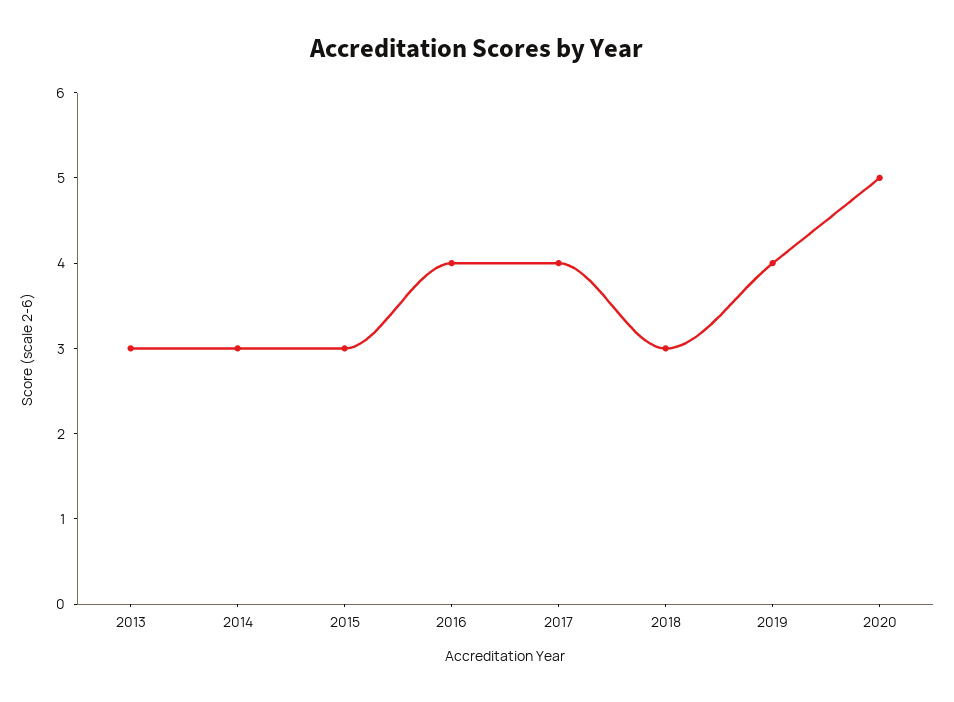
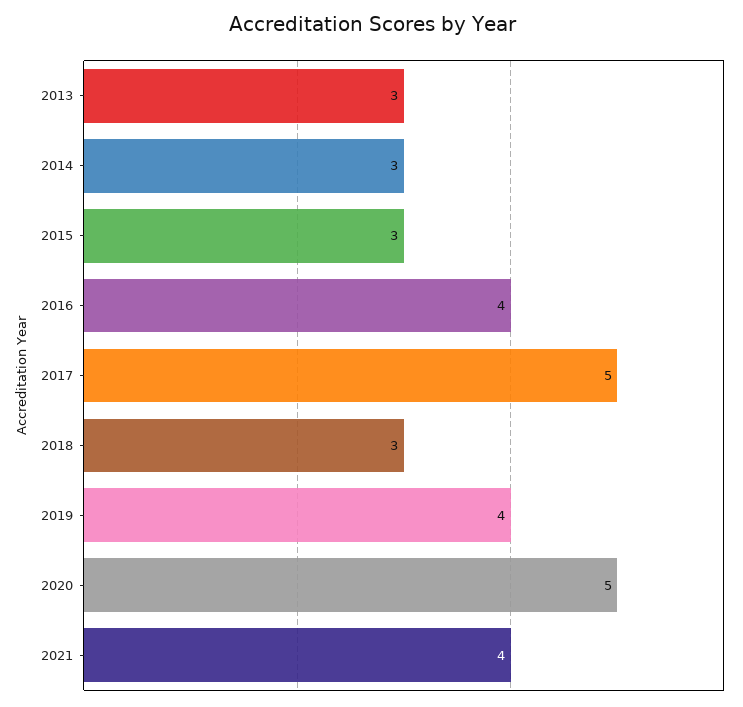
2017: 4 -> 5
2021: none -> 4

